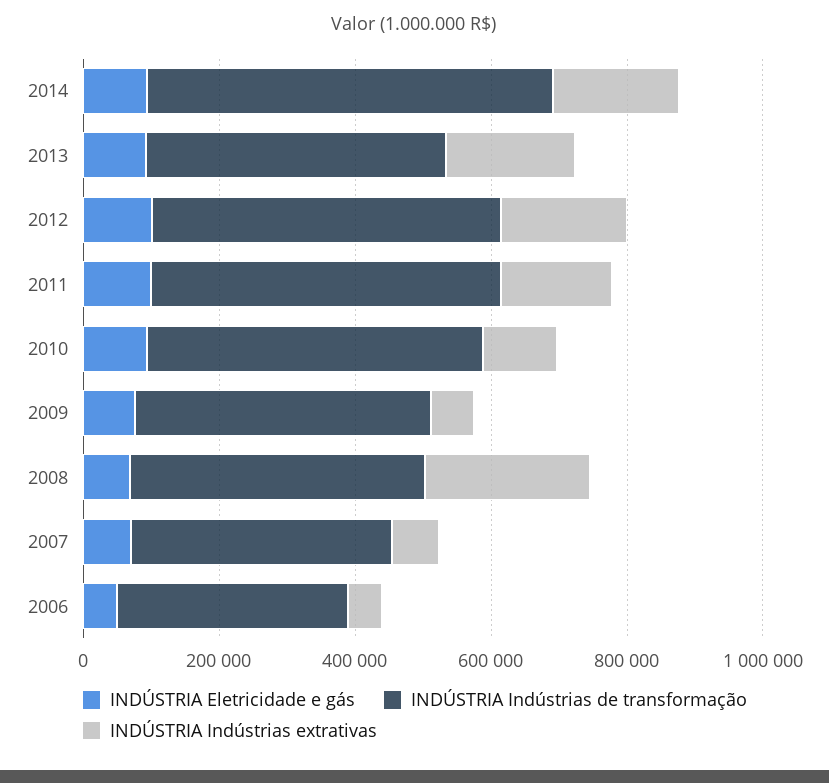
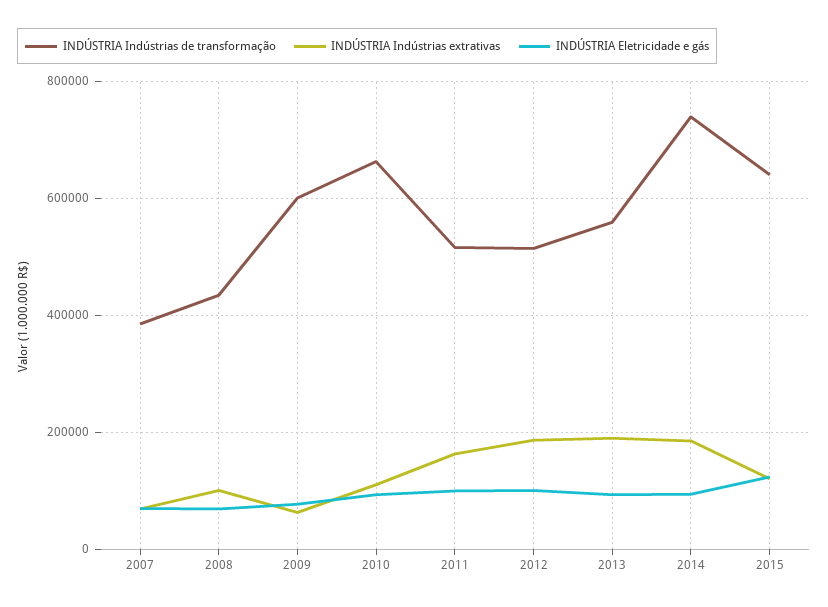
INDÚSTRIA Indústrias de transformação, 2014: 600000 -> 740000
INDÚSTRIA Indústrias de transformação, 2013: 450000 -> 560000
INDÚSTRIA Indústrias de transformação, 2010: 500000 -> 660000
INDÚSTRIA Indústrias de transformação, 2009: 450000 -> 600000
INDÚSTRIA Indústrias extrativas, 2008: 250000 -> 100000
INDÚSTRIA Eletricidade e gás, 2006: 50000 -> none
INDÚSTRIA Indústrias de transformação, 2006: 350000 -> none
INDÚSTRIA Indústrias extrativas, 2006: 50000 -> none
INDÚSTRIA Indústrias de transformação, 2015: none -> 640000
INDÚSTRIA Indústrias extrativas, 2015: none -> 120000
INDÚSTRIA Eletricidade e gás, 2015: none -> 120000

